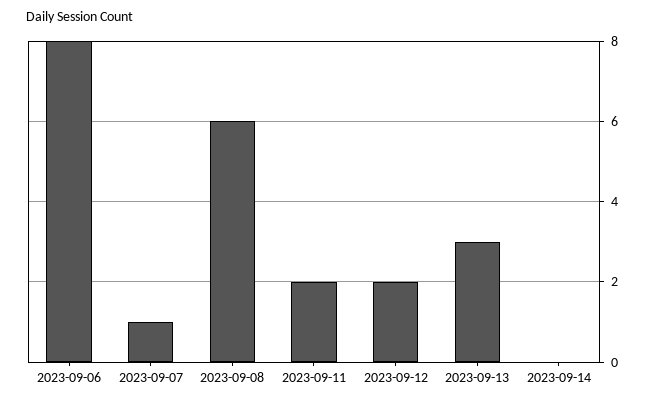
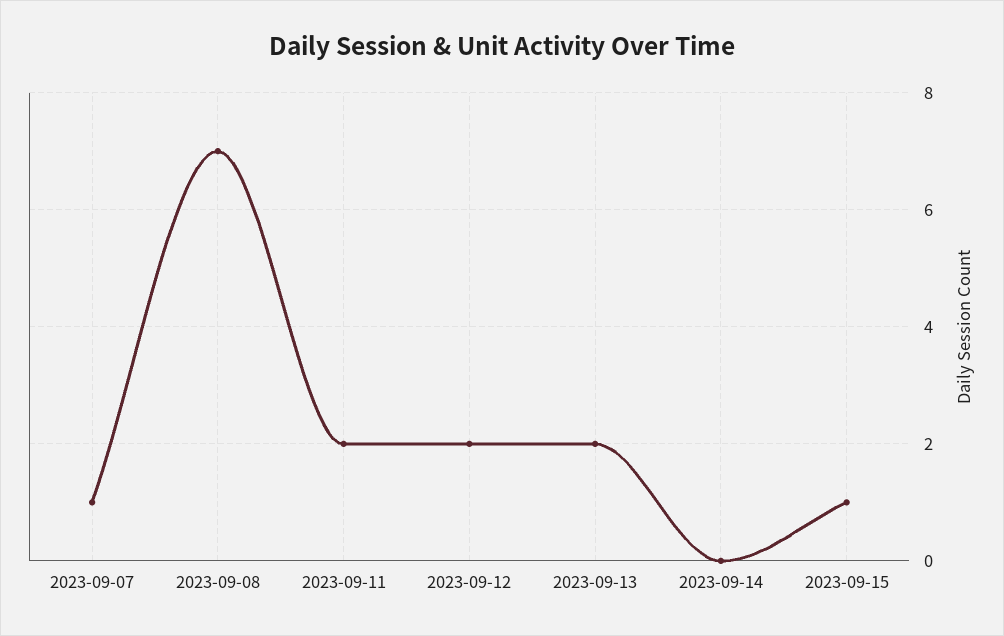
2023-09-06: 8 -> none
2023-09-08: 6 -> 7
2023-09-13: 3 -> 2
2023-09-15: none -> 1

